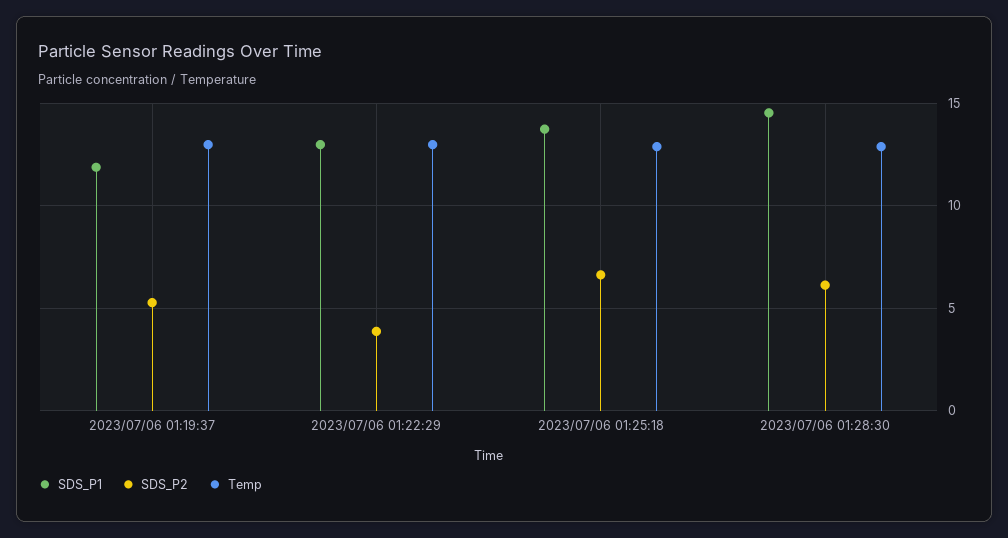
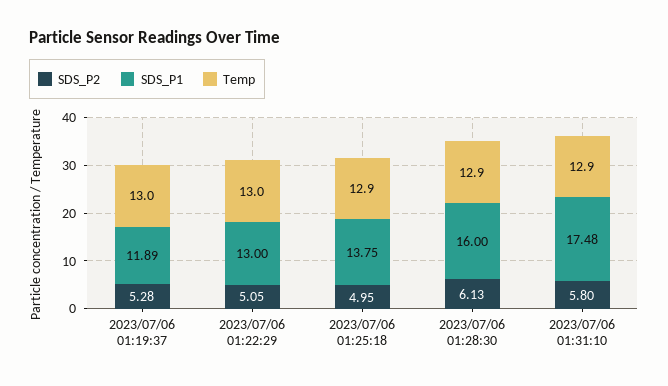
SDS_P2, 2023/07/06 01:22:29: 4 -> 5.05
SDS_P2, 2023/07/06 01:25:18: 6.5 -> 4.95
SDS_P1, 2023/07/06 01:28:30: 14.5 -> 16
SDS_P2, 2023/07/06 01:31:10: none -> 5.8
SDS_P1, 2023/07/06 01:31:10: none -> 17.48
Temp, 2023/07/06 01:31:10: none -> 12.9

